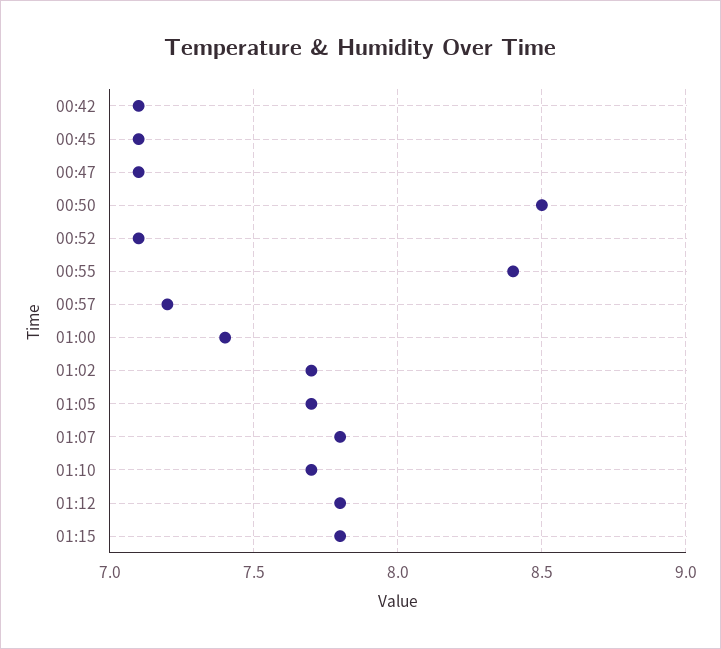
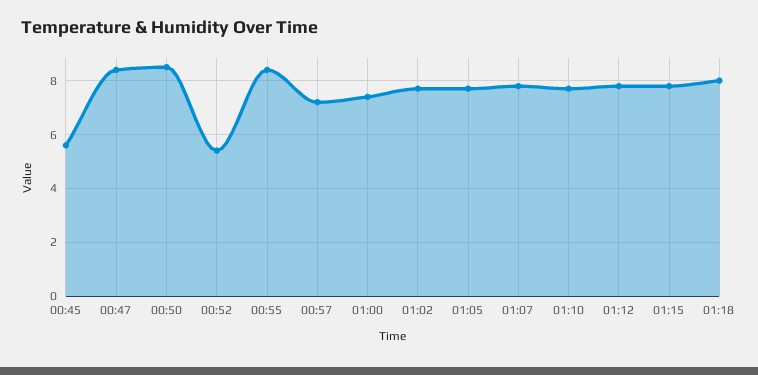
00:42: 7.1 -> none
00:45: 7.1 -> 5.5
00:47: 7.1 -> 8.5
00:52: 7.1 -> 5.5
01:18: none -> 8

